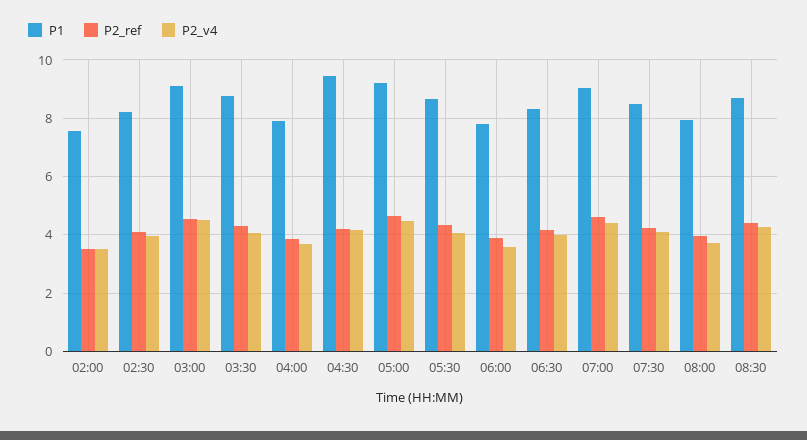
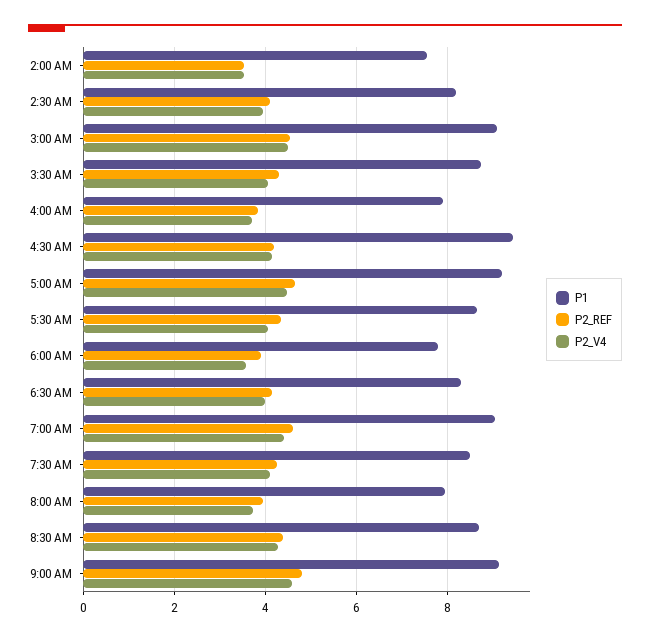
P1, 9:00 AM: none -> 9.2
P2_ref, 9:00 AM: none -> 4.8
P2_v4, 9:00 AM: none -> 4.6

